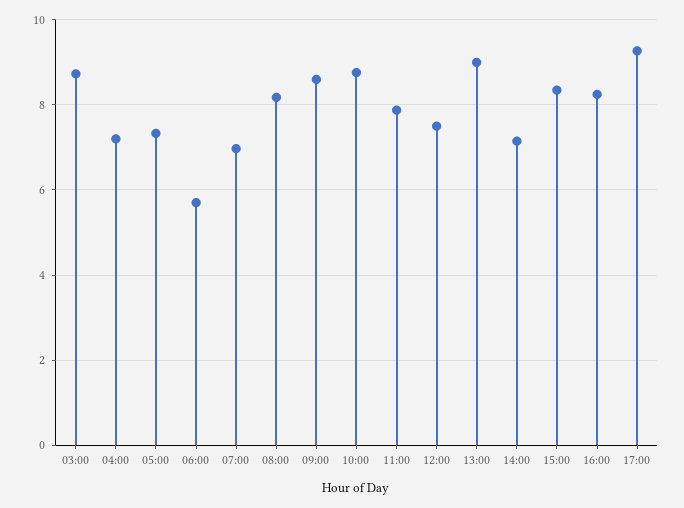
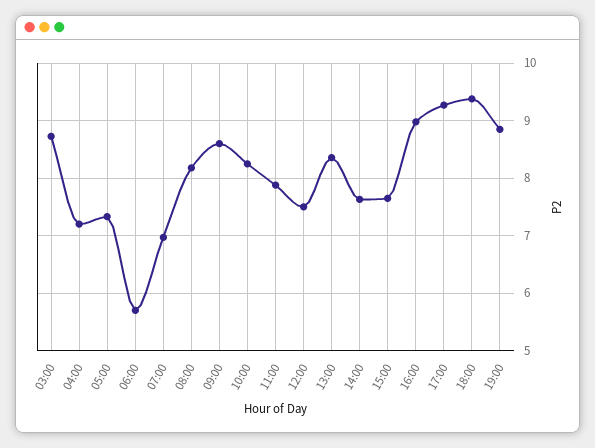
10:00: 8.8 -> 8.2
13:00: 9 -> 8.4
14:00: 7.2 -> 7.6
15:00: 8.4 -> 7.6
16:00: 8.2 -> 9
18:00: none -> 9.4
19:00: none -> 8.8

